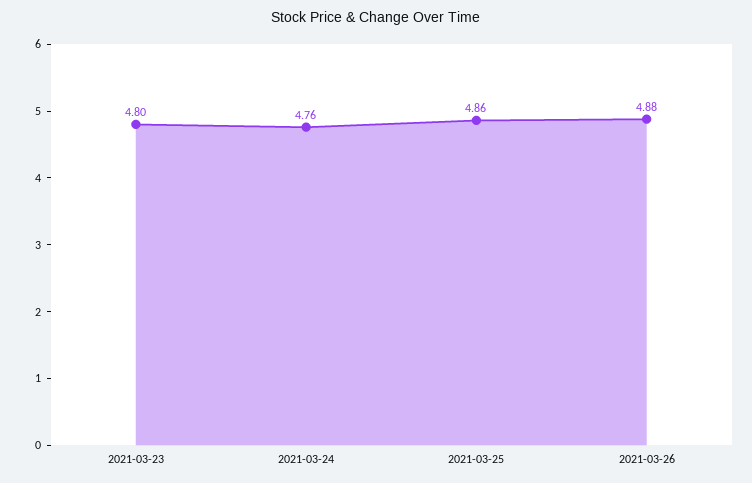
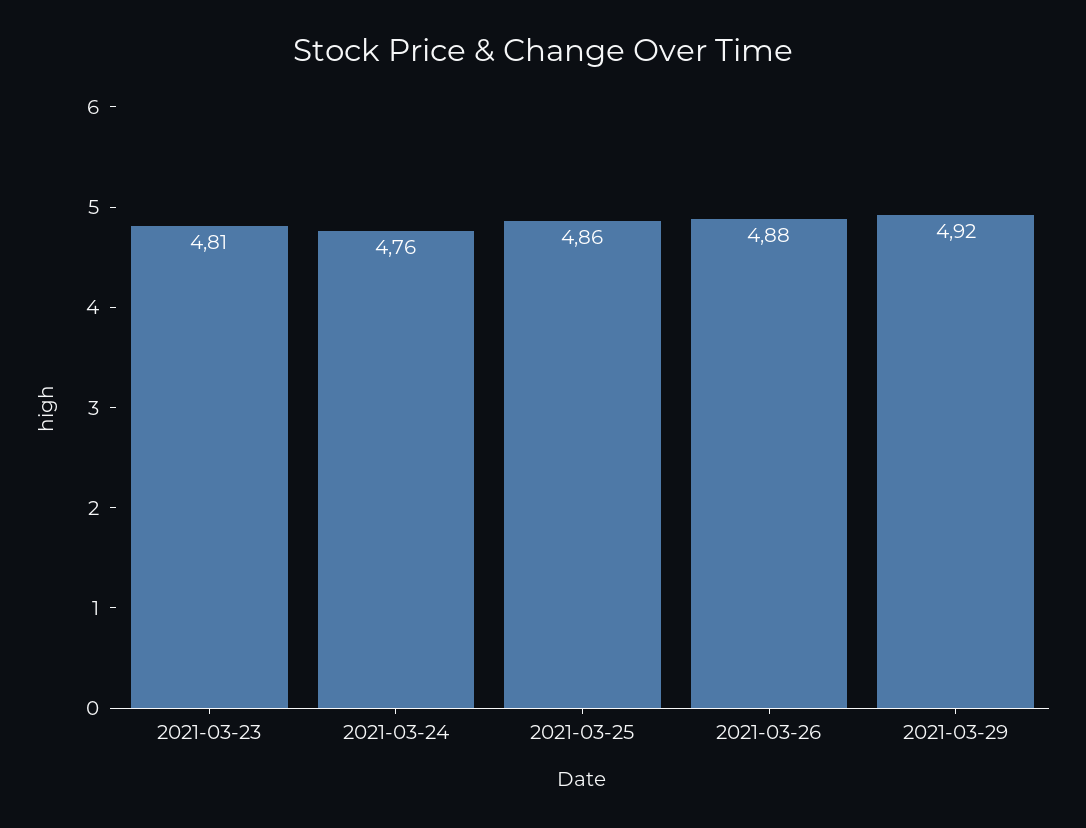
2021-03-23: 4.8 -> 4.81
2021-03-29: none -> 4.92

